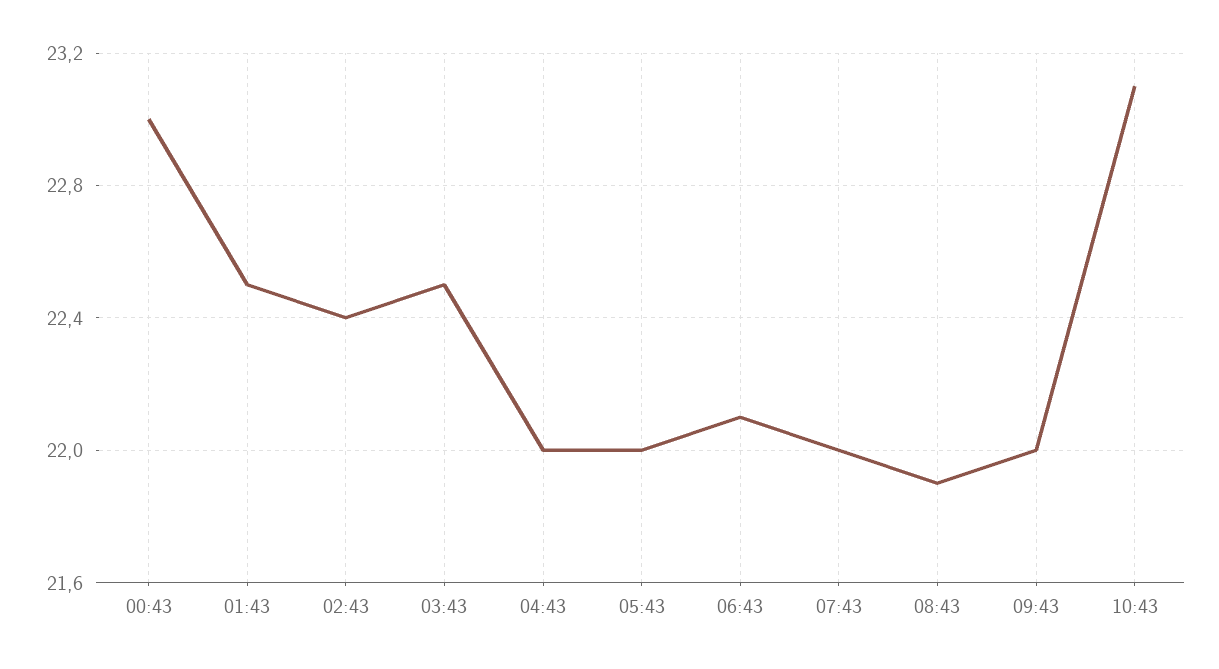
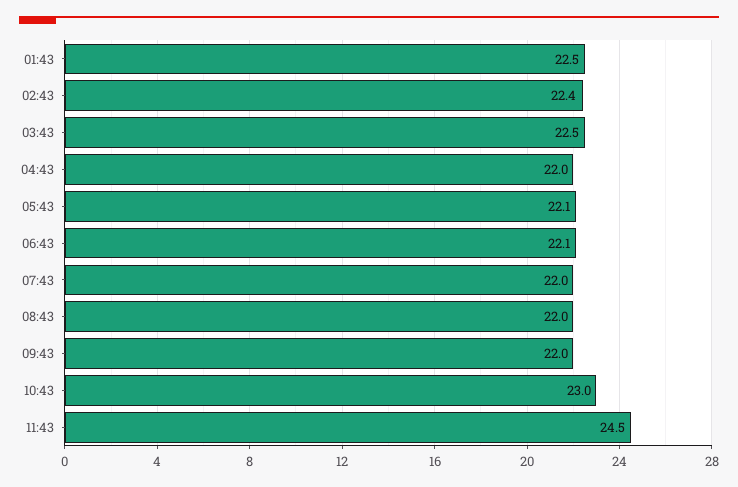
00:43: 23 -> none
05:43: 22 -> 22.1
08:43: 21.9 -> 22
10:43: 23.1 -> 23
11:43: none -> 24.5

